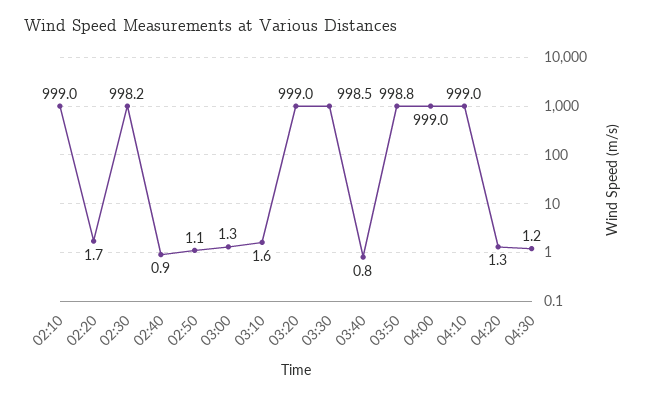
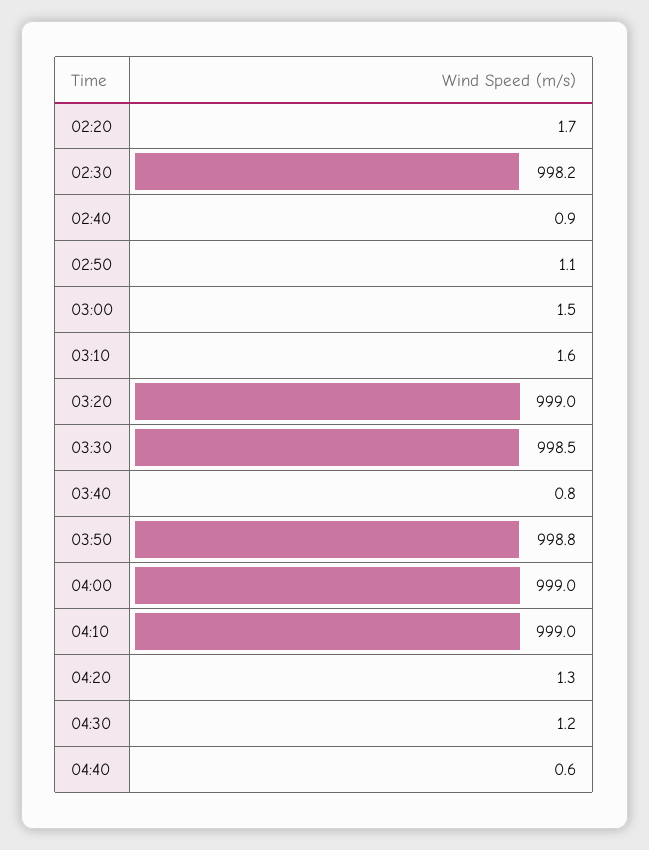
02:10: 999 -> none
03:00: 1.3 -> 1.5
04:40: none -> 0.6

